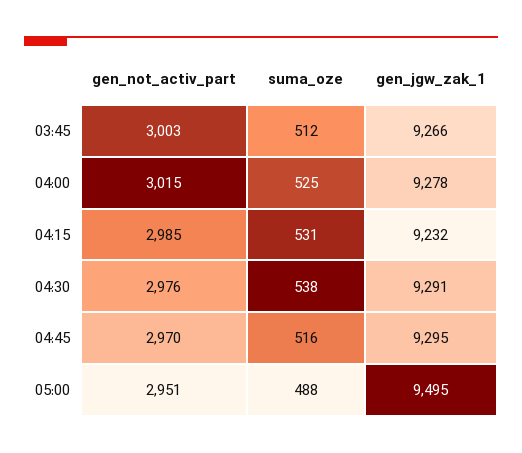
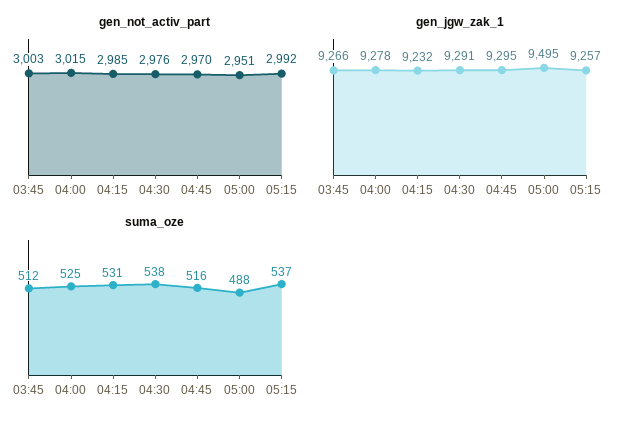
gen_not_activ_part, 05:15: none -> 2992
gen_jgw_zak_1, 05:15: none -> 9257
suma_oze, 05:15: none -> 537

